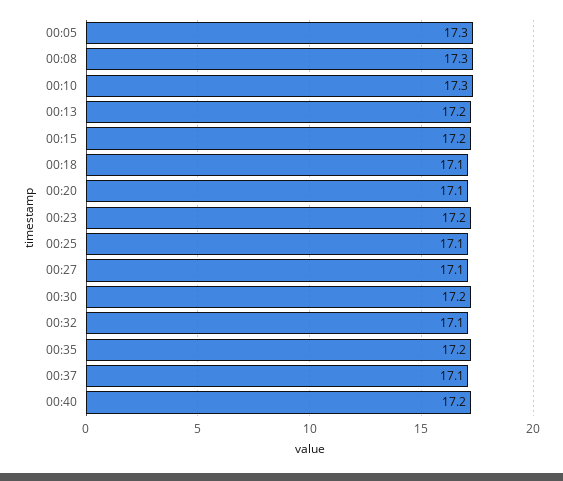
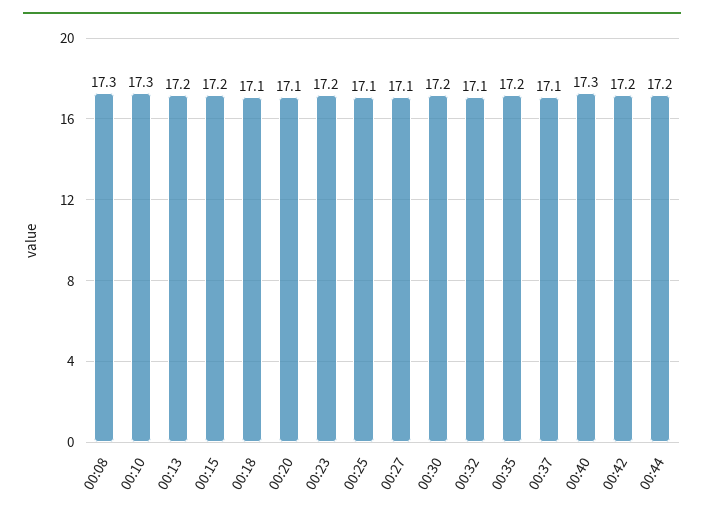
00:05: 17.3 -> none
00:40: 17.2 -> 17.3
00:42: none -> 17.2
00:44: none -> 17.2

